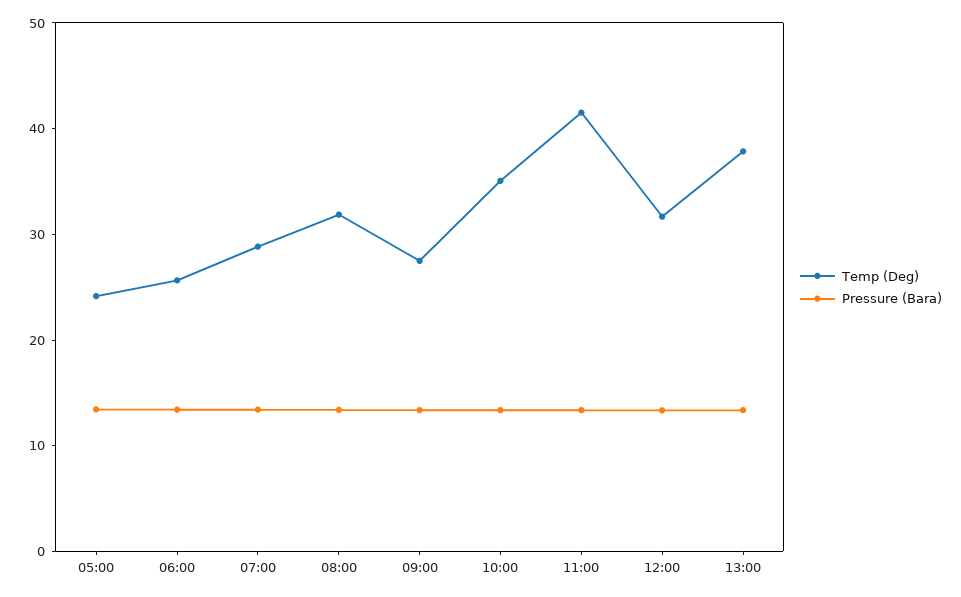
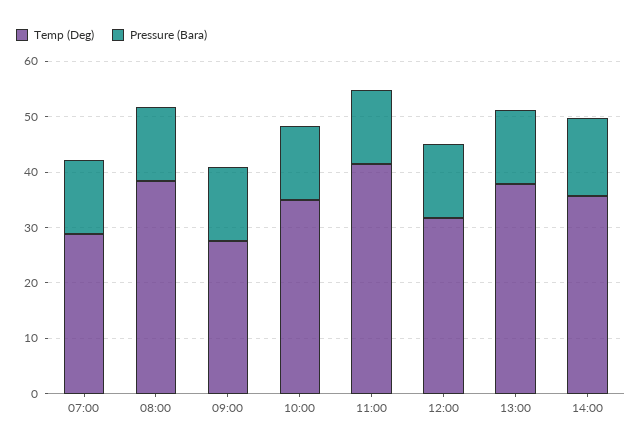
Temp (Deg), 05:00: 24 -> none
Pressure (Bara), 05:00: 14 -> none
Temp (Deg), 06:00: 26 -> none
Pressure (Bara), 06:00: 14 -> none
Temp (Deg), 08:00: 32 -> 38
Temp (Deg), 14:00: none -> 36
Pressure (Bara), 14:00: none -> 14

